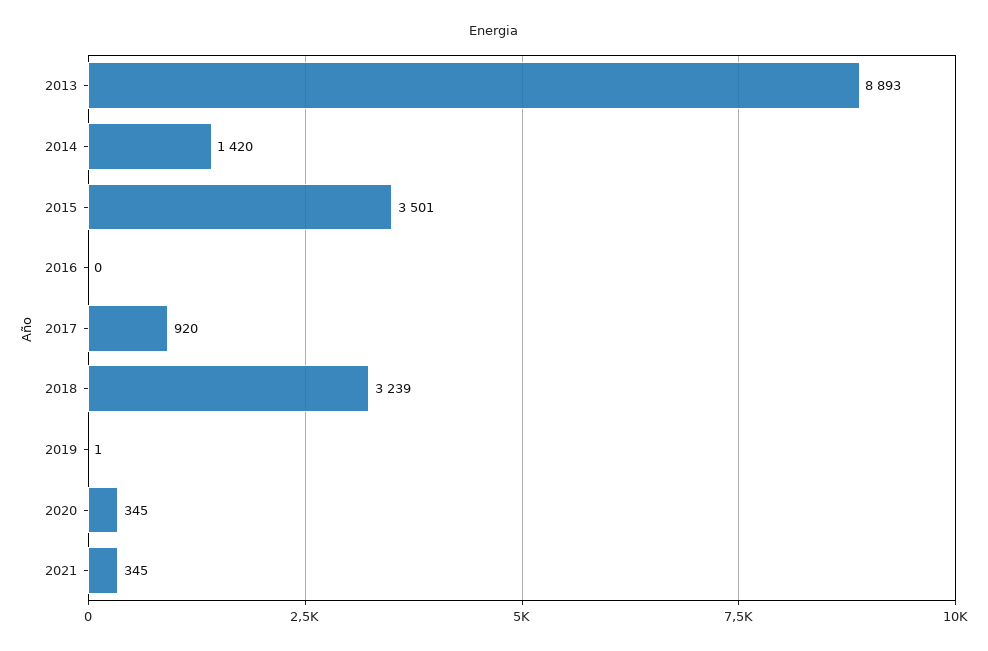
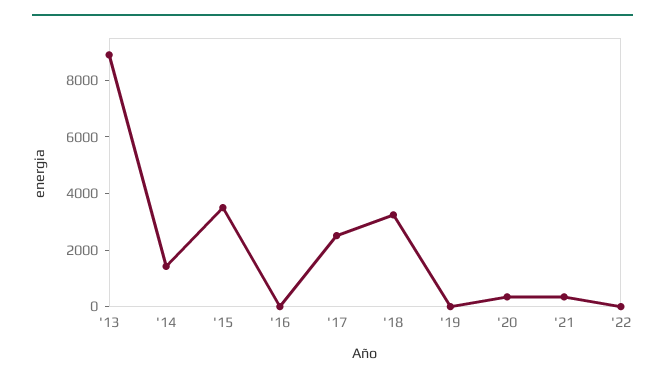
2017: 920 -> 2500
'22: none -> 0

